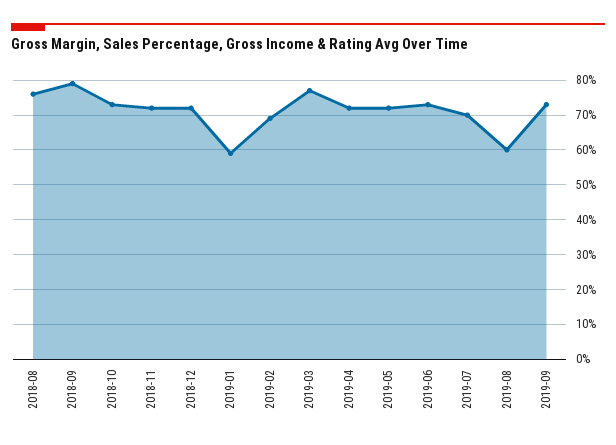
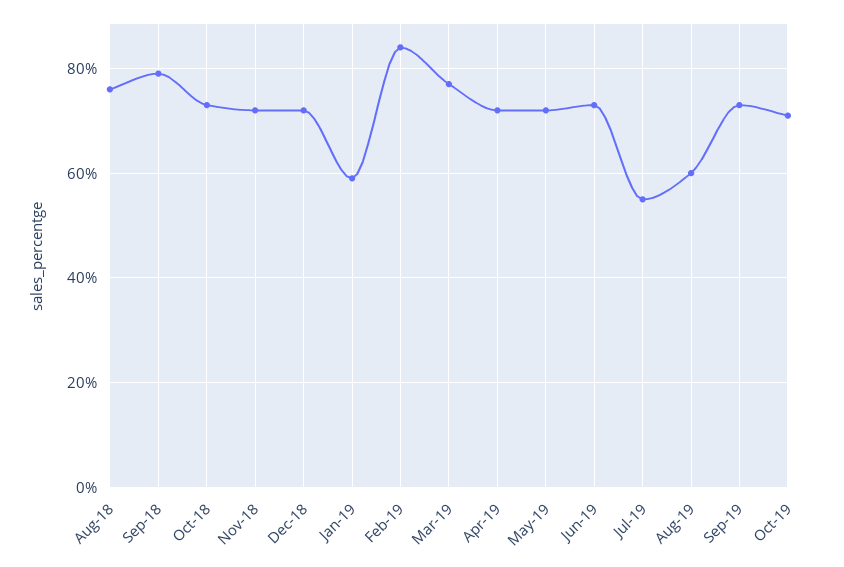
2019-02: 70 -> 85
2019-07: 70 -> 55
Oct-19: none -> 70

